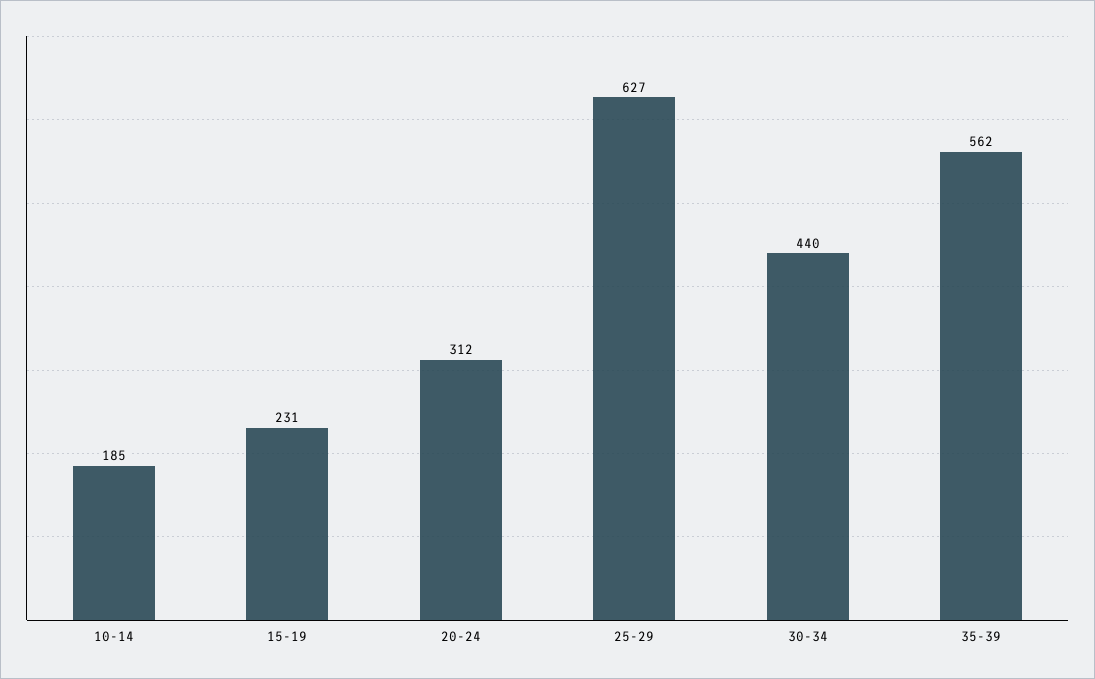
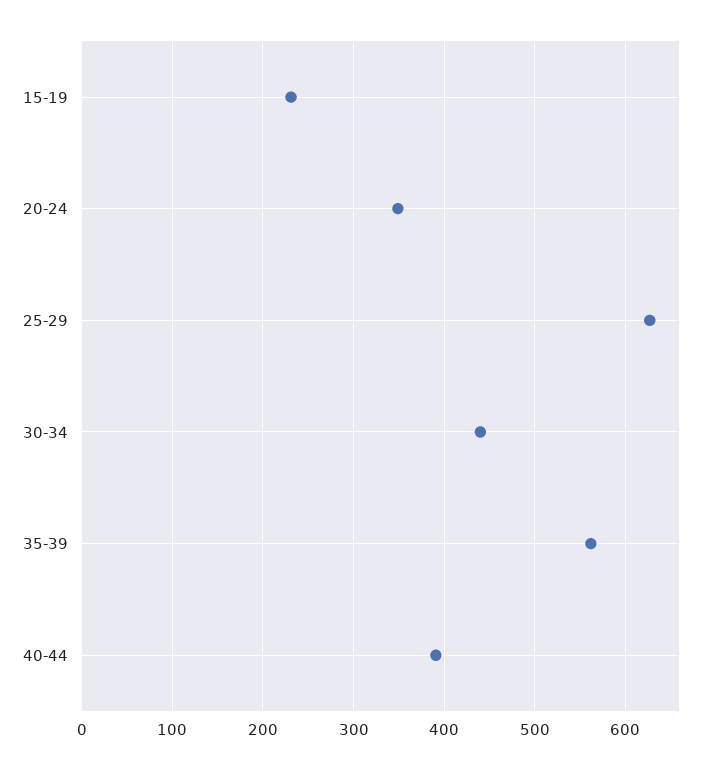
10-14: 185 -> none
20-24: 312 -> 350
40-44: none -> 390

